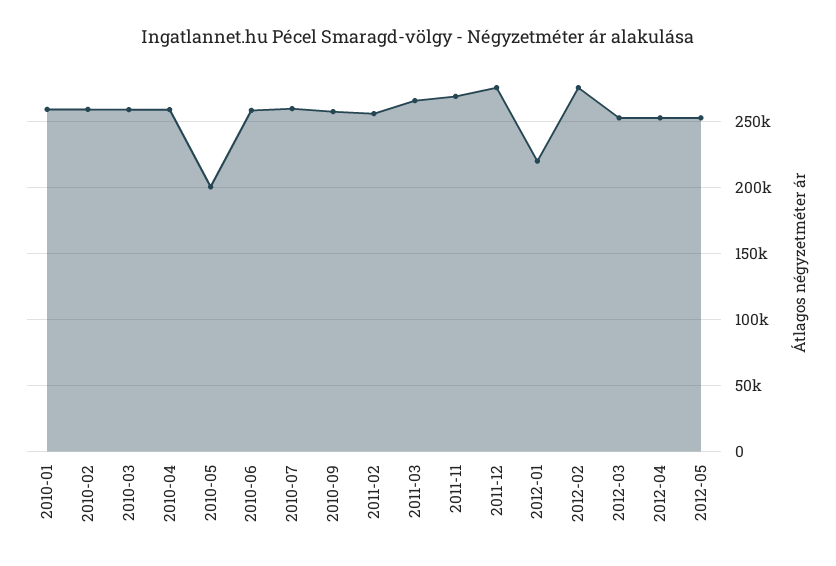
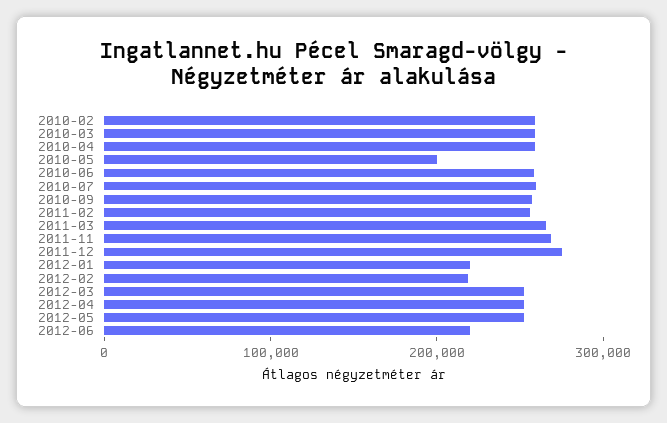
2010-01: 260000 -> none
2012-02: 275000 -> 220000
2012-06: none -> 220000

